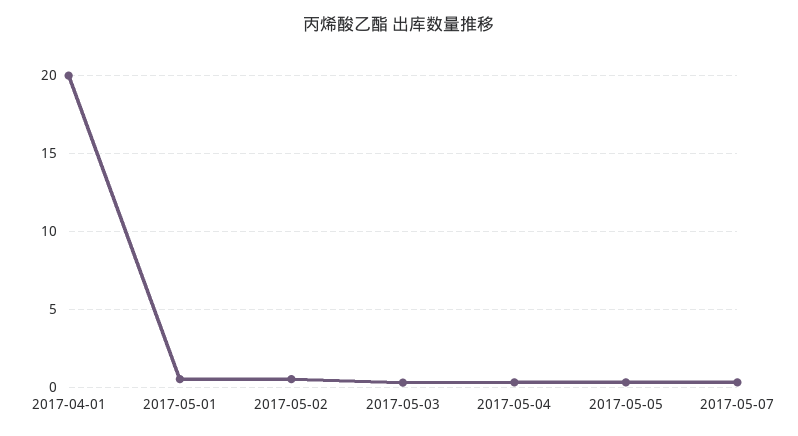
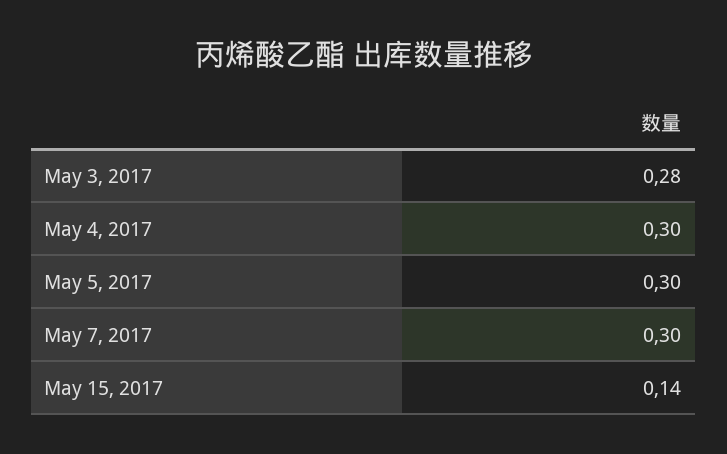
2017-04-01: 20 -> none
2017-05-01: 0.5 -> none
2017-05-02: 0.5 -> none
May 15, 2017: none -> 0.14

